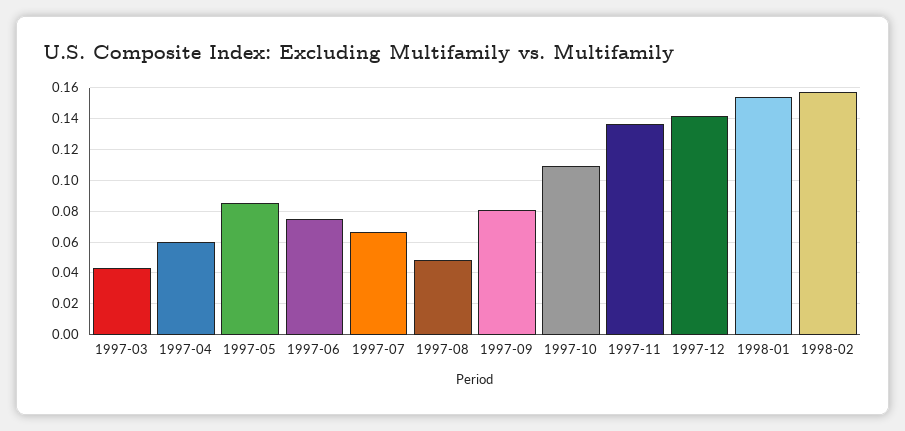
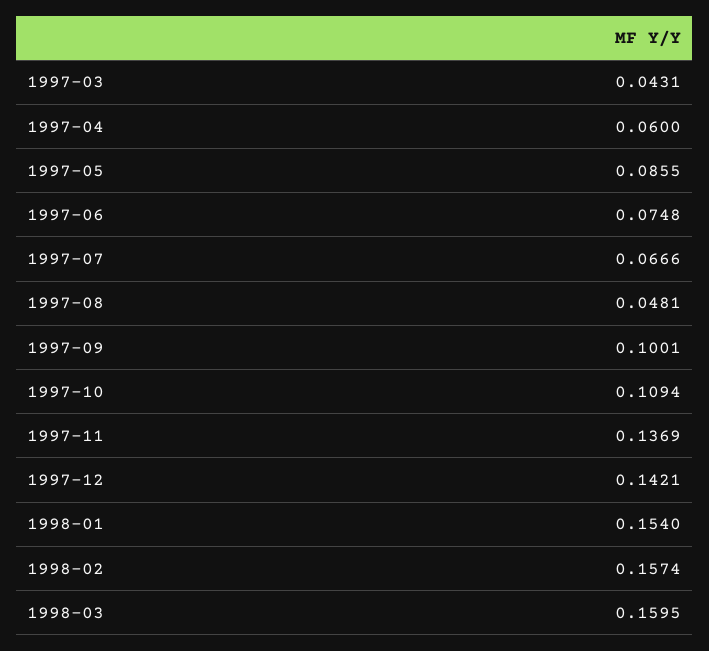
1997-09: 0.08 -> 0.1001
1998-03: none -> 0.1595

